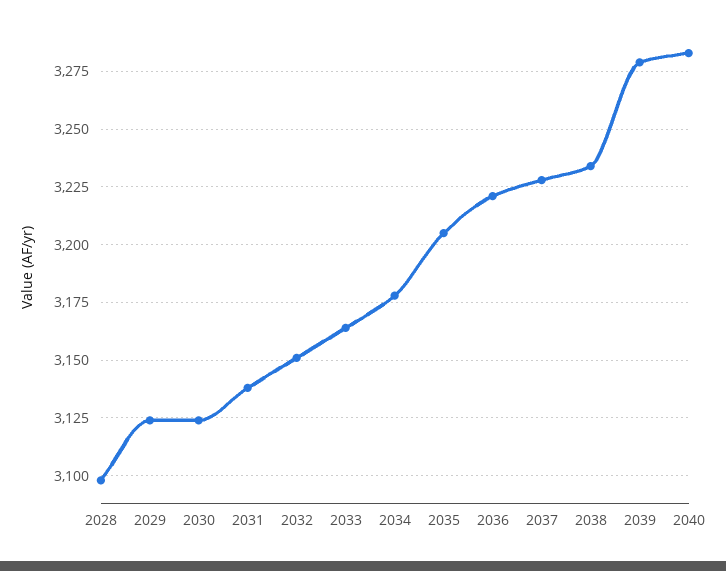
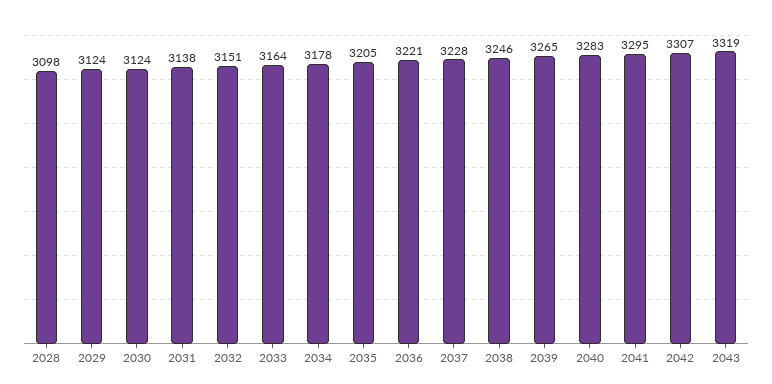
2038: 3235 -> 3246
2039: 3280 -> 3265
2041: none -> 3295
2042: none -> 3307
2043: none -> 3319

